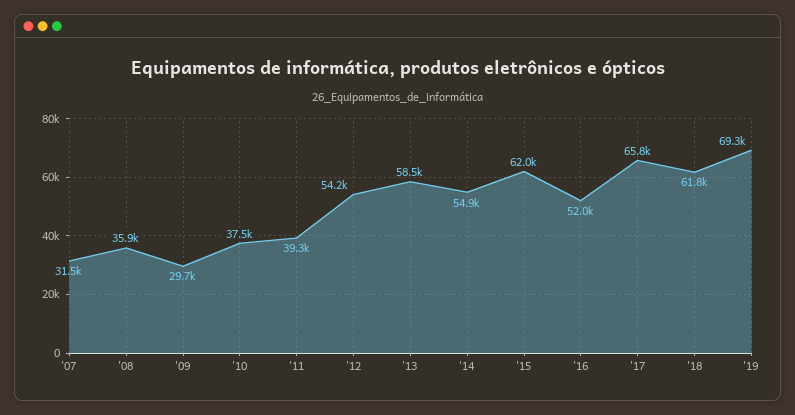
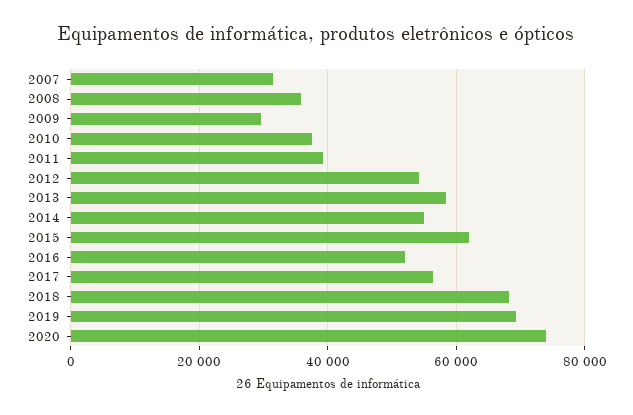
'17: 65800 -> 56000
'18: 61800 -> 68000
2020: none -> 74000

